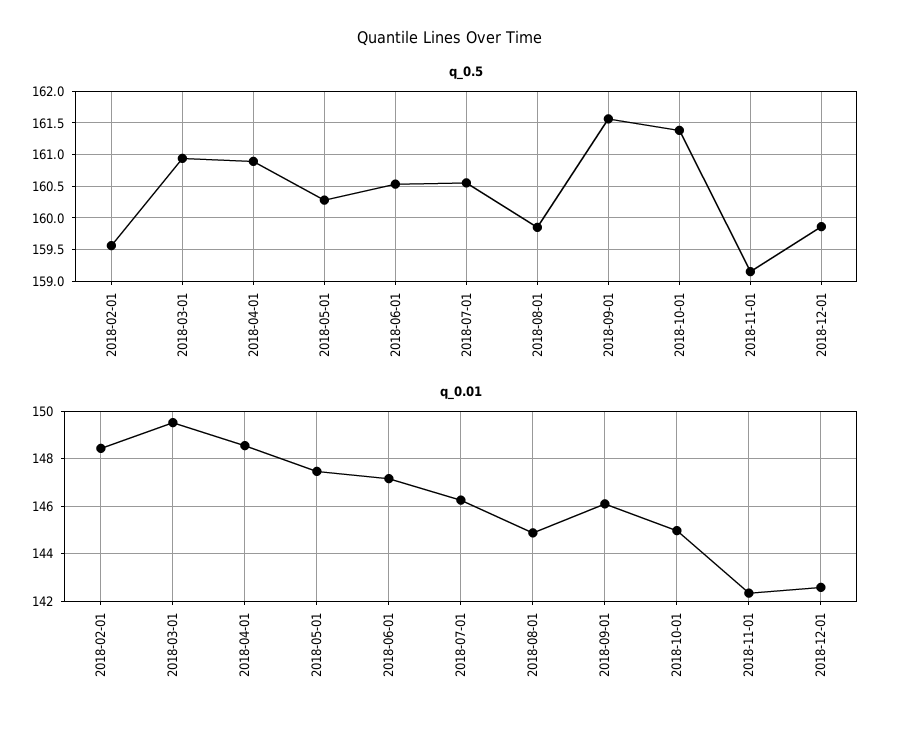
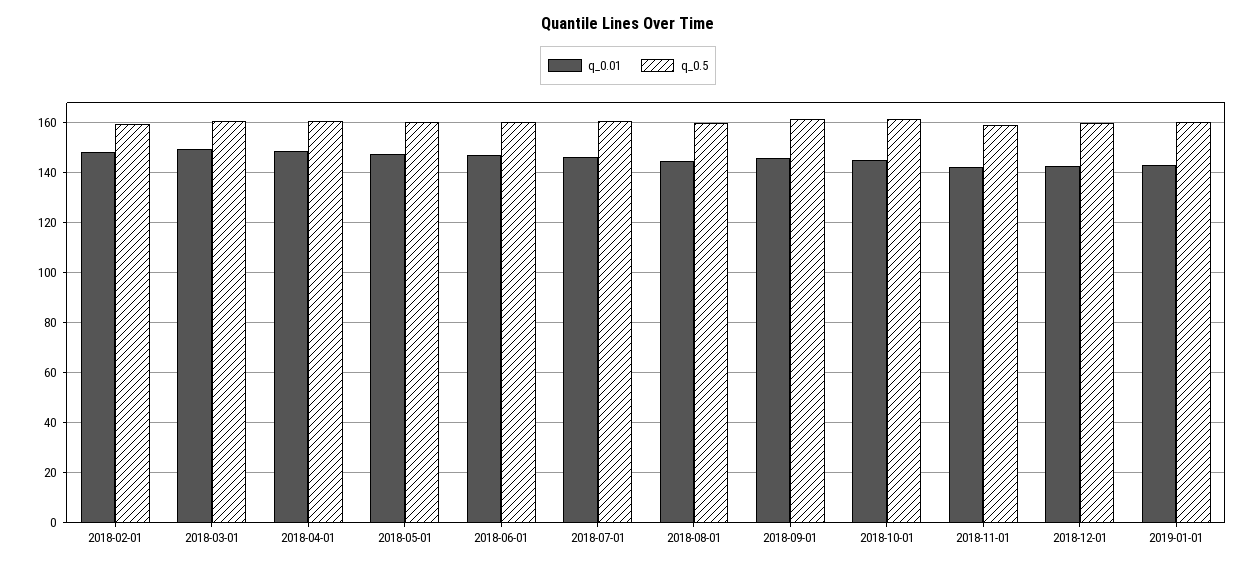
q_0.01, 2019-01-01: none -> 142.5
q_0.5, 2019-01-01: none -> 160

